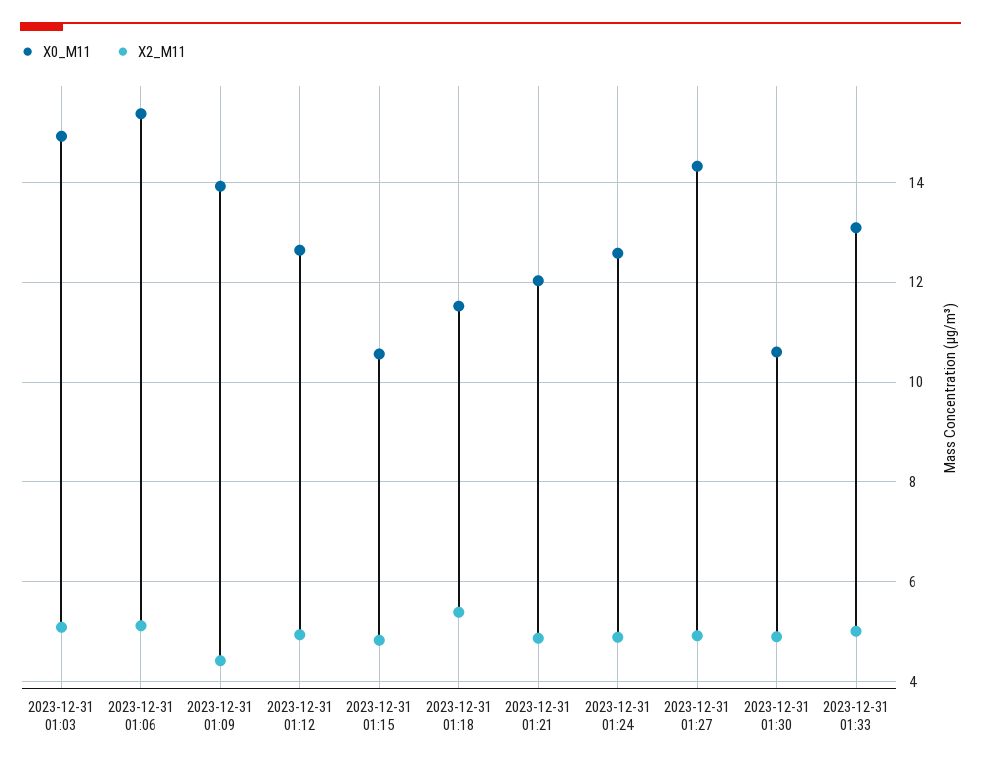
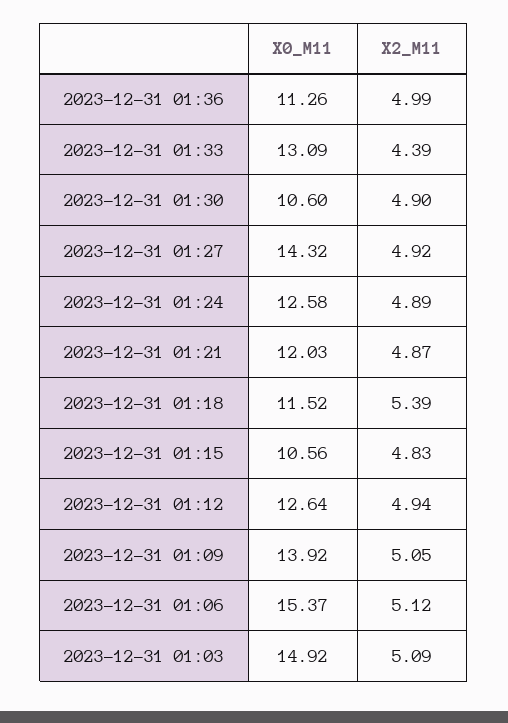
X2_M11, 2023-12-31 01:09: 4.4 -> 5.05
X2_M11, 2023-12-31 01:33: 5 -> 4.39
X0_M11, 2023-12-31 01:36: none -> 11.26
X2_M11, 2023-12-31 01:36: none -> 4.99

